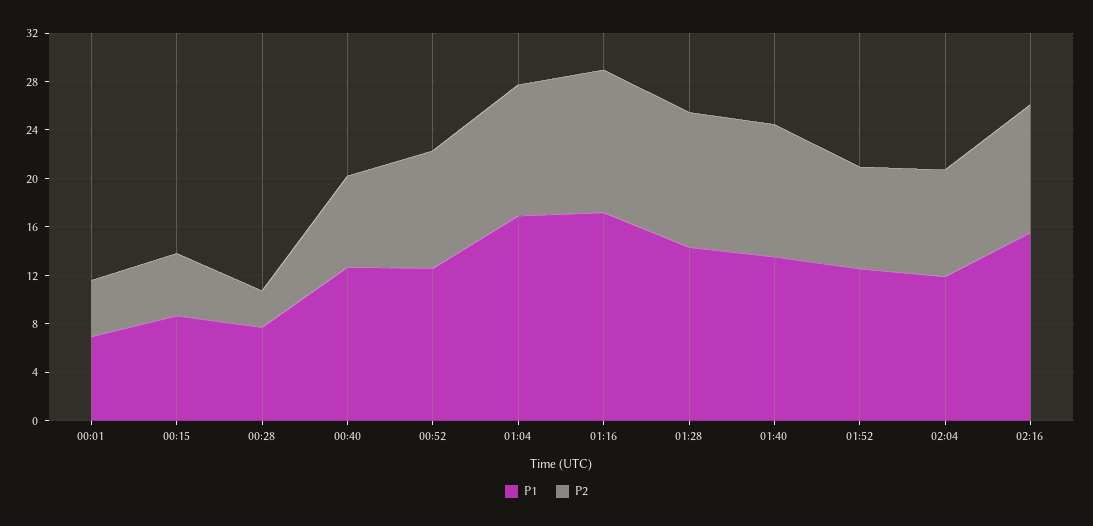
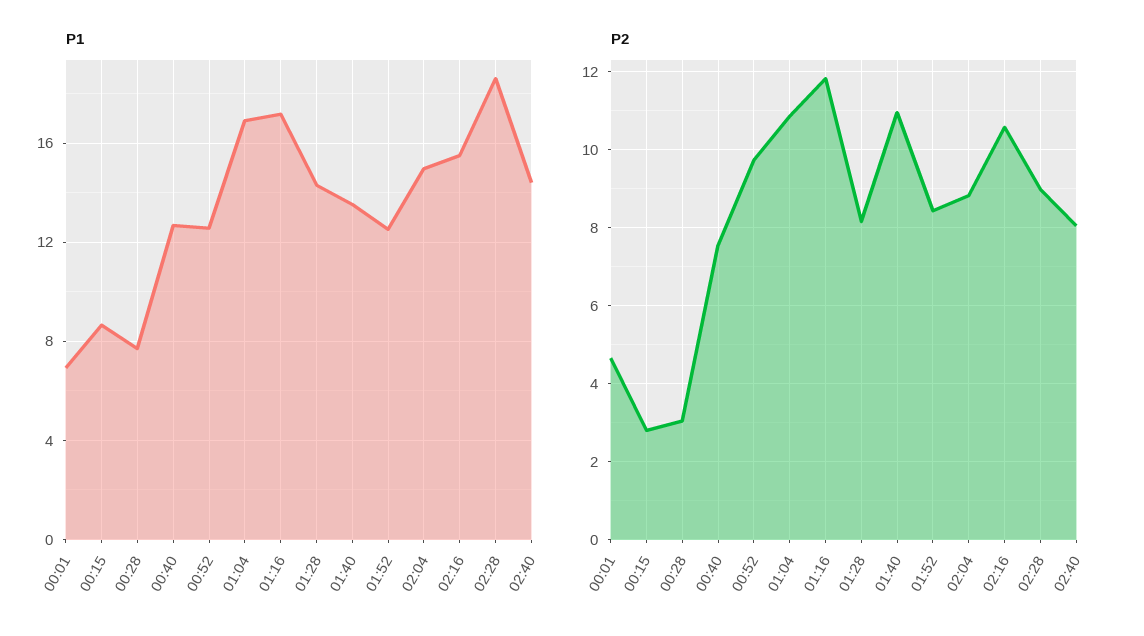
P2, 00:15: 5 -> 2.8
P2, 01:28: 11 -> 8.2
P1, 02:04: 12 -> 15
P1, 02:28: none -> 18.5
P1, 02:40: none -> 14.5
P2, 02:28: none -> 9
P2, 02:40: none -> 8

